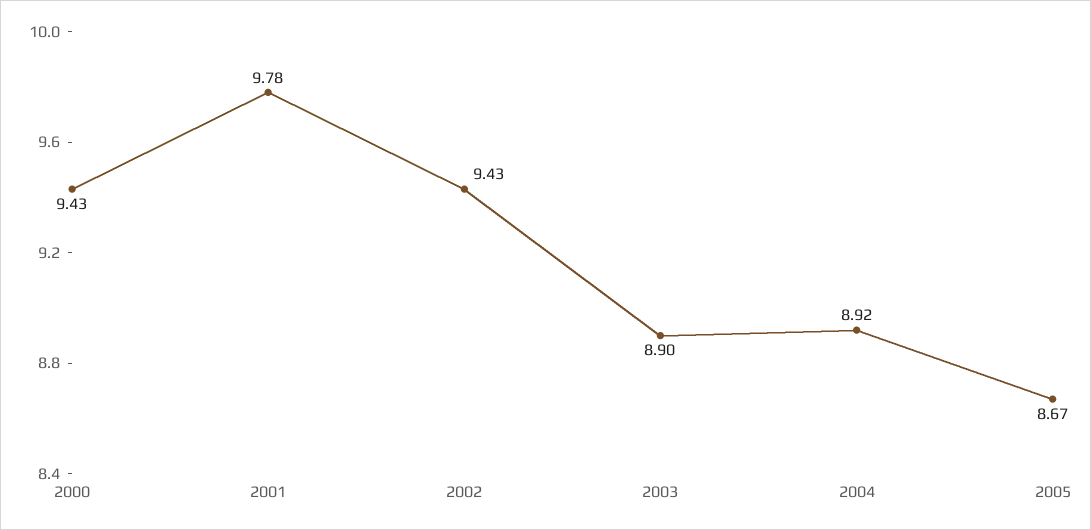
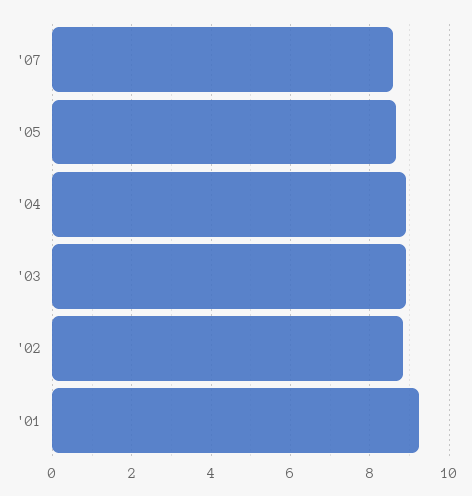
2000: 9.43 -> none
2001: 9.78 -> 9.2
2002: 9.43 -> 8.8
'07: none -> 8.6

